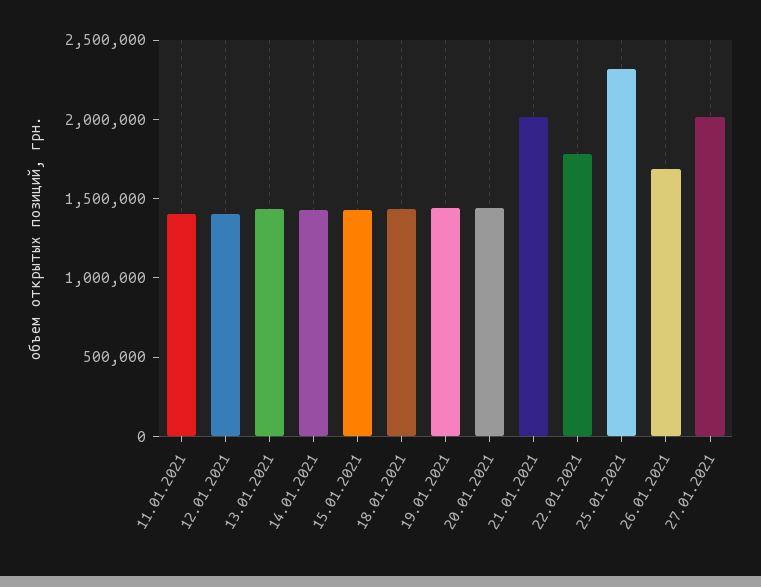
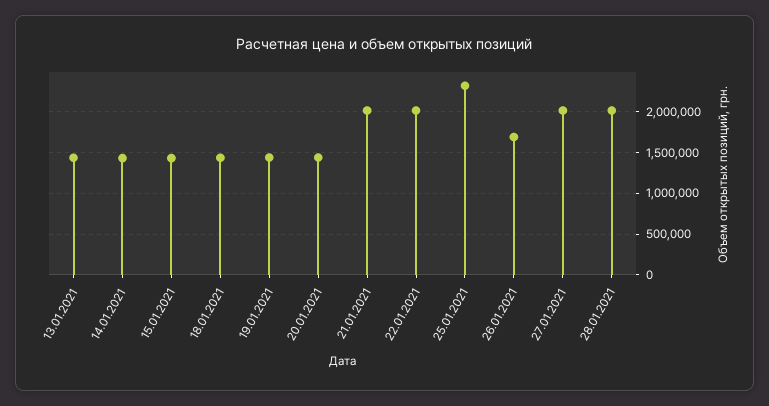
11.01.2021: 1400000 -> none
12.01.2021: 1400000 -> none
22.01.2021: 1800000 -> 2000000
28.01.2021: none -> 2000000

